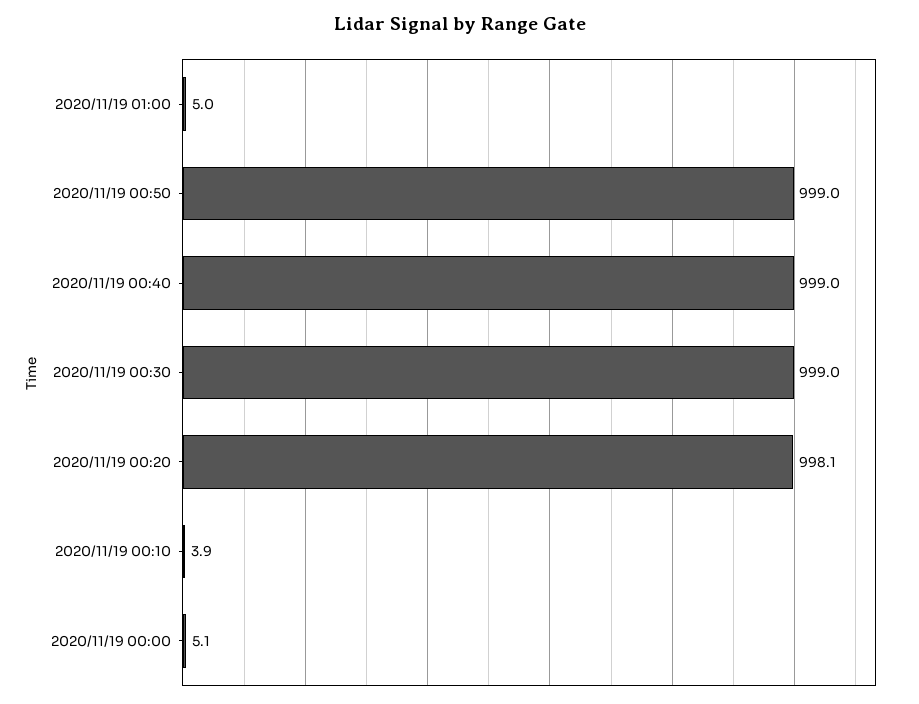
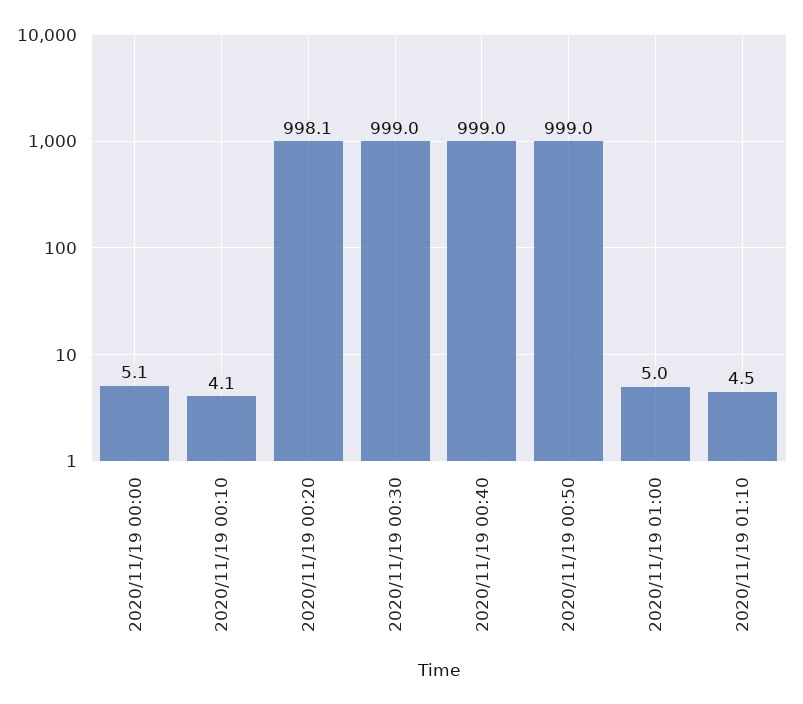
2020/11/19 00:10: 3.9 -> 4.1
2020/11/19 01:10: none -> 4.5

